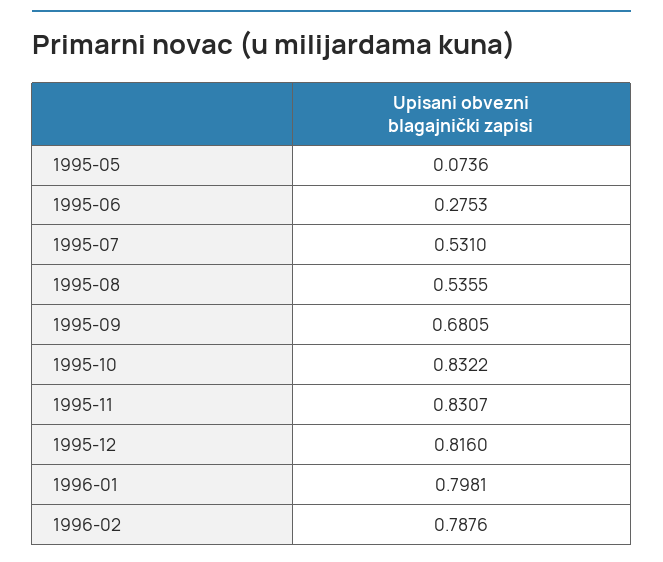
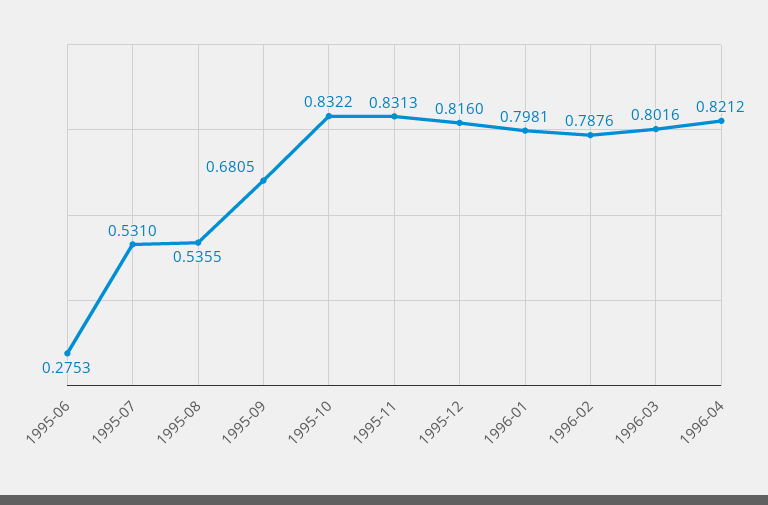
1995-05: 0.0736 -> none
1995-11: 0.8307 -> 0.8313
1996-03: none -> 0.8016
1996-04: none -> 0.8212

